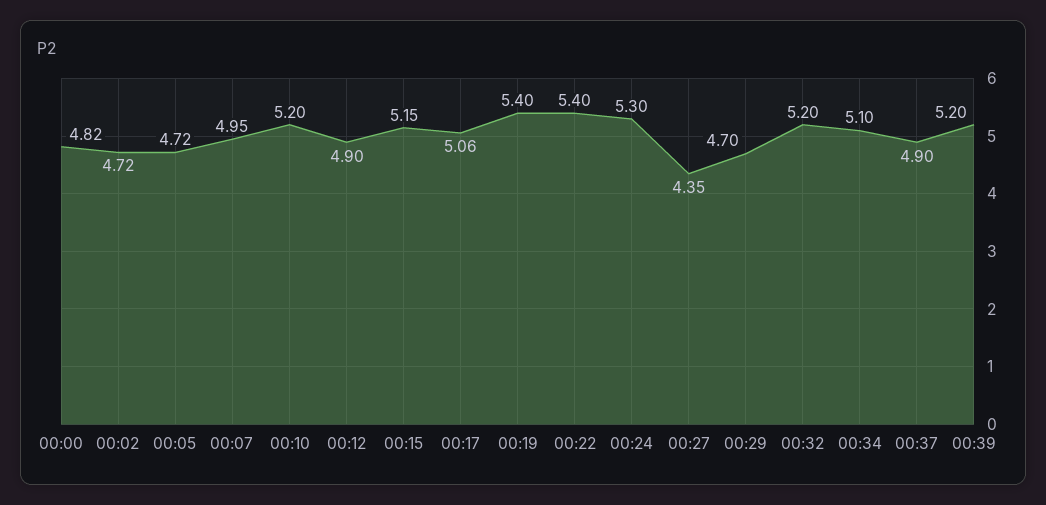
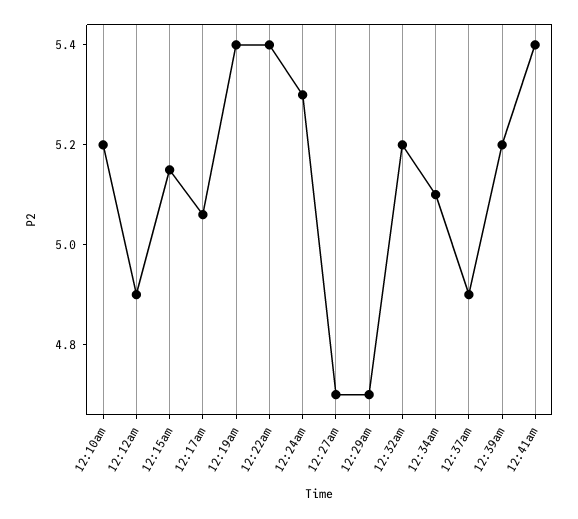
00:00: 4.82 -> none
00:02: 4.72 -> none
00:05: 4.72 -> none
00:07: 4.95 -> none
00:27: 4.35 -> 4.7
12:41am: none -> 5.4

